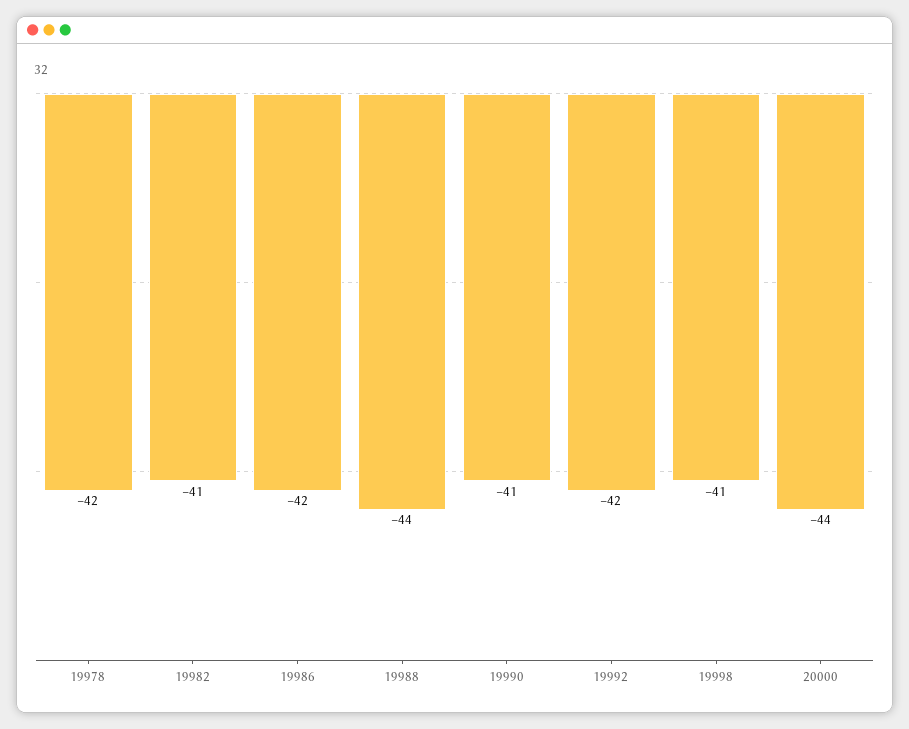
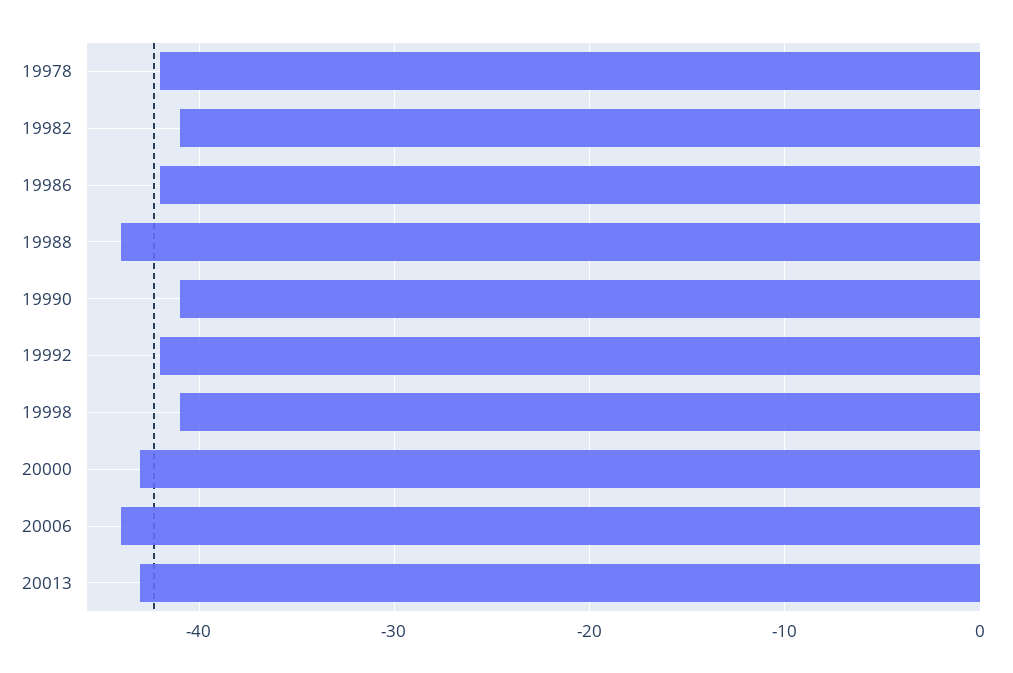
20000: -44 -> -43
20006: none -> -44
20013: none -> -43

